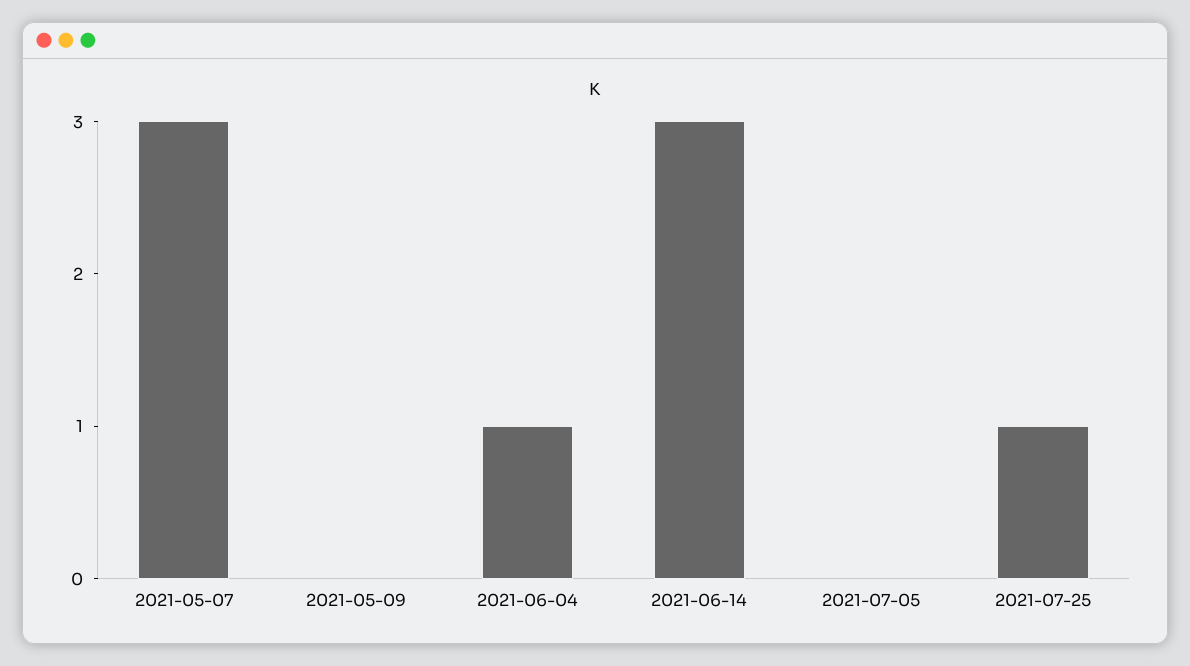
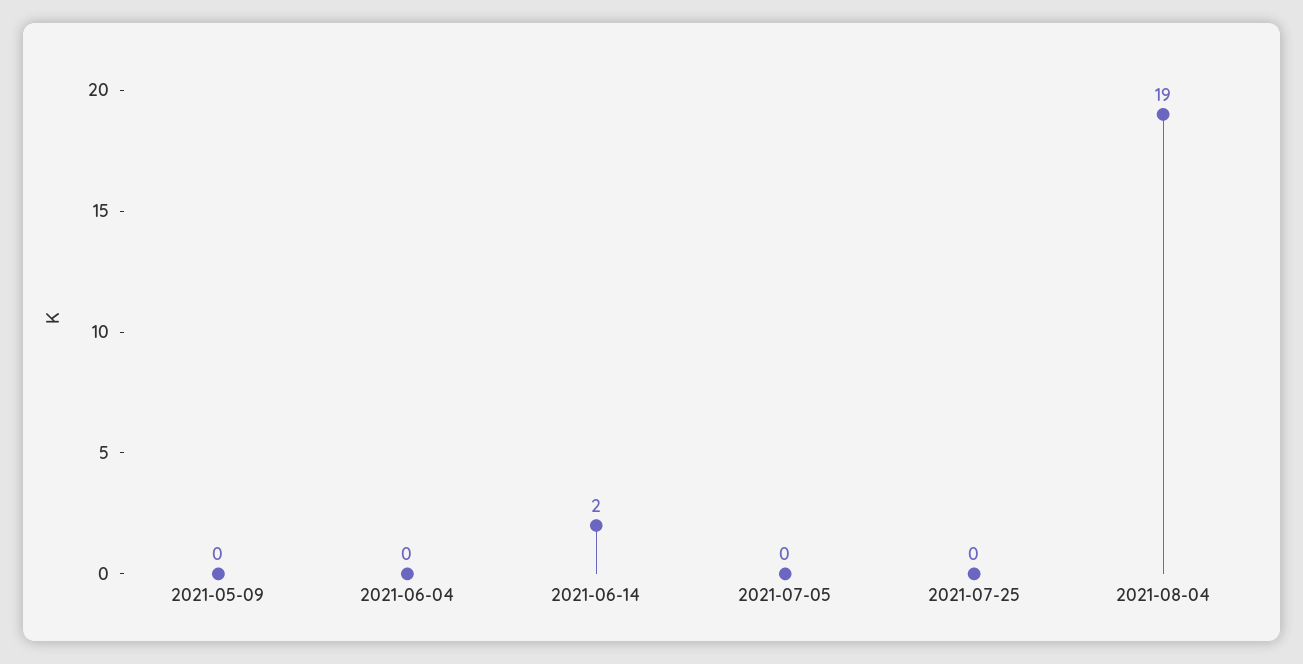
2021-05-07: 3 -> none
2021-06-04: 1 -> 0
2021-06-14: 3 -> 2
2021-07-25: 1 -> 0
2021-08-04: none -> 19

